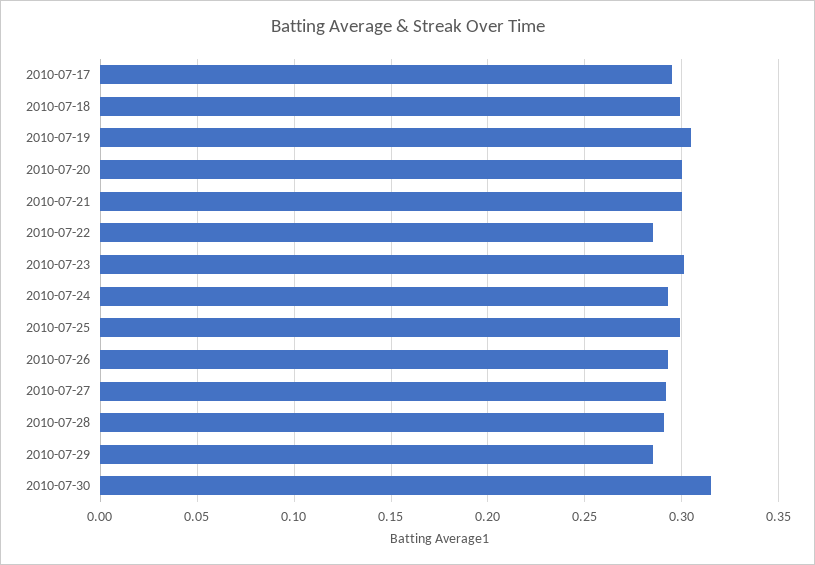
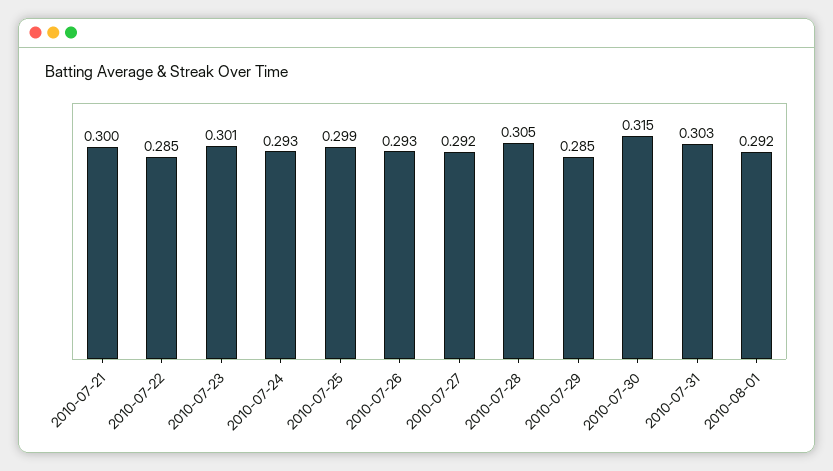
2010-07-17: 0.295 -> none
2010-07-18: 0.3 -> none
2010-07-19: 0.305 -> none
2010-07-20: 0.3 -> none
2010-07-28: 0.29 -> 0.305
2010-07-31: none -> 0.303
2010-08-01: none -> 0.292

